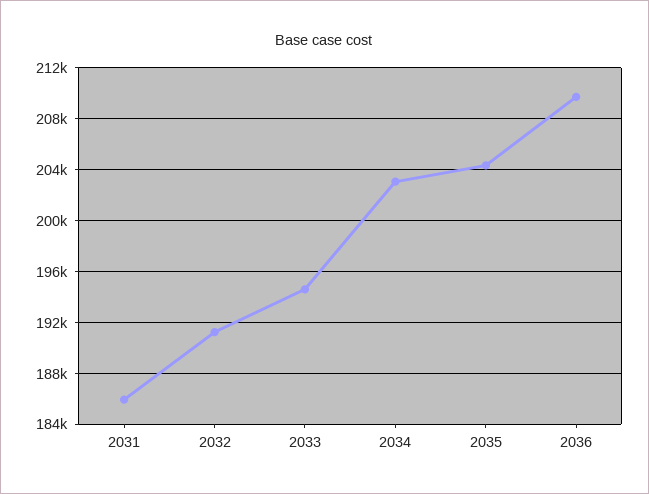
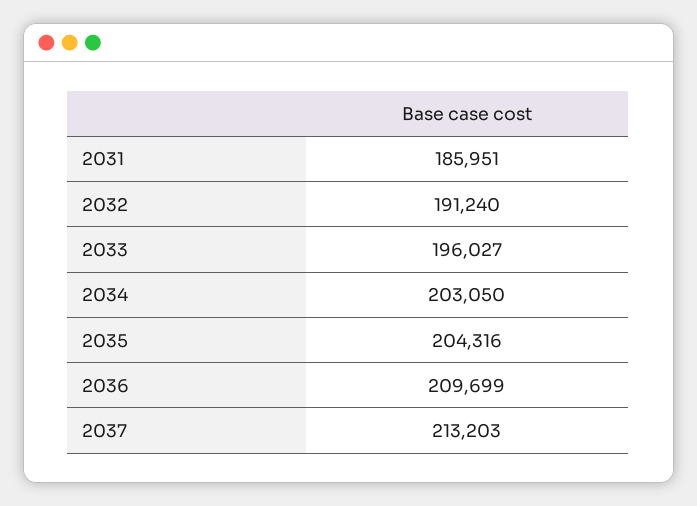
2033: 194500 -> 196027
2037: none -> 213203

